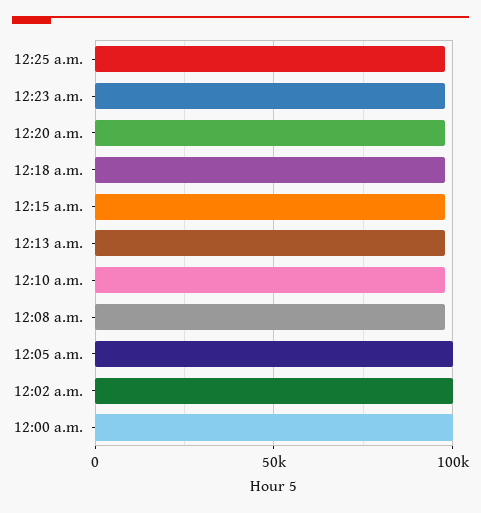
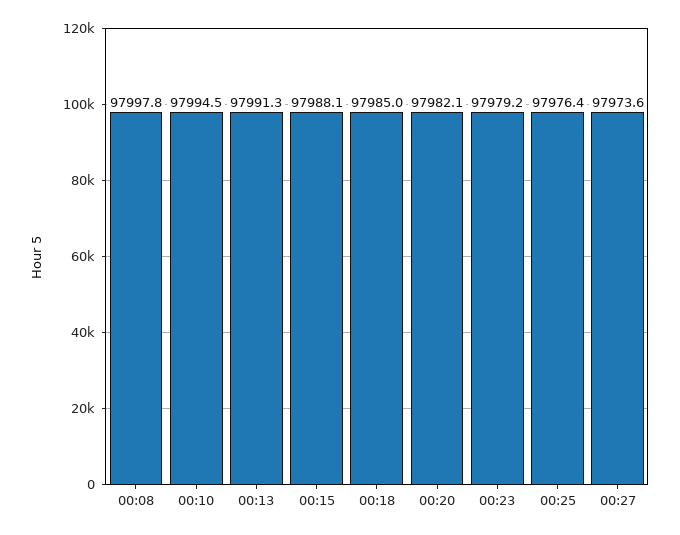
12:05 a.m.: 100000 -> none
12:02 a.m.: 100000 -> none
12:00 a.m.: 100000 -> none
00:27: none -> 97973.6

